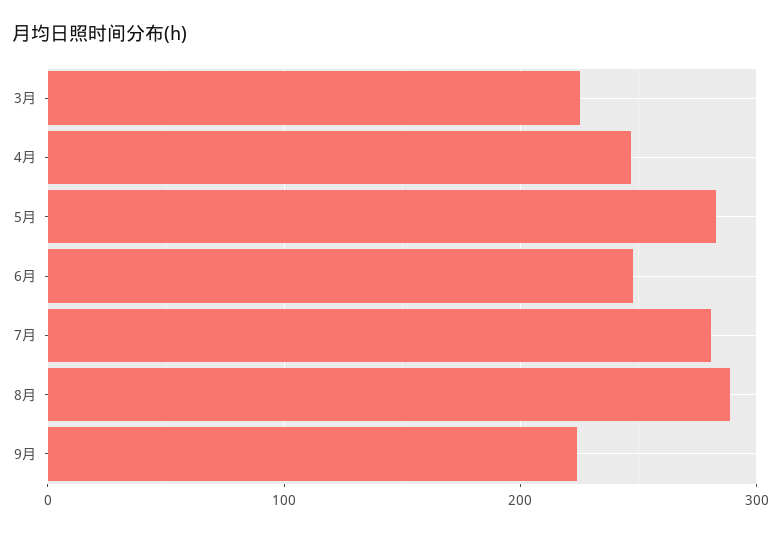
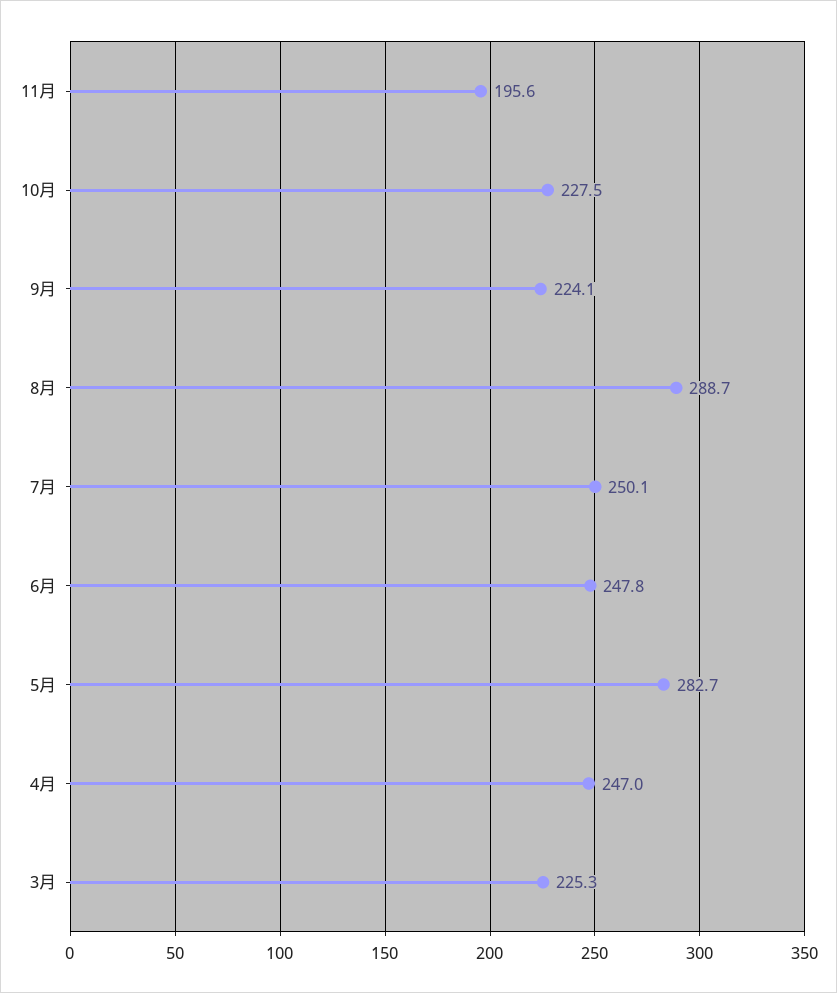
7月: 280 -> 250.1
11月: none -> 195.6
10月: none -> 227.5

